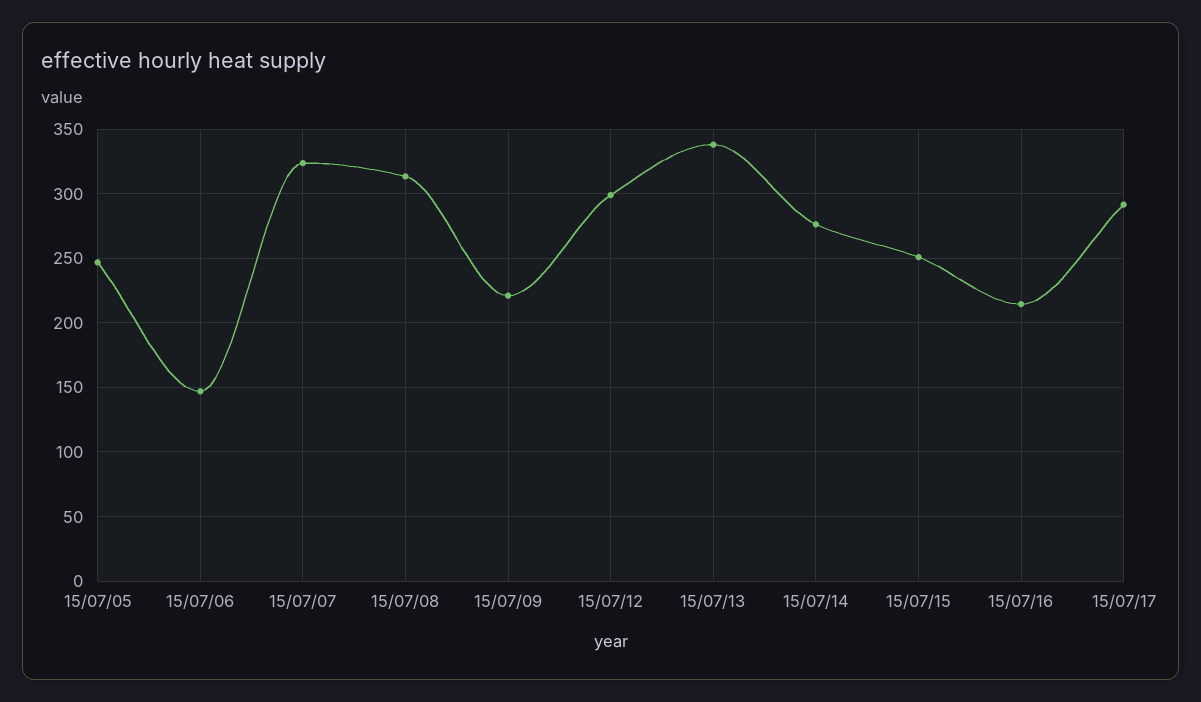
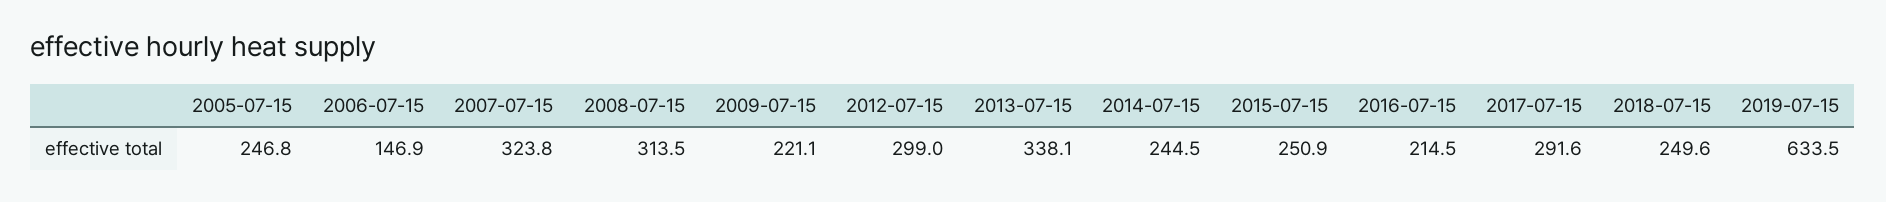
15/07/14: 275 -> 244.5
2018-07-15: none -> 249.6
2019-07-15: none -> 633.5

